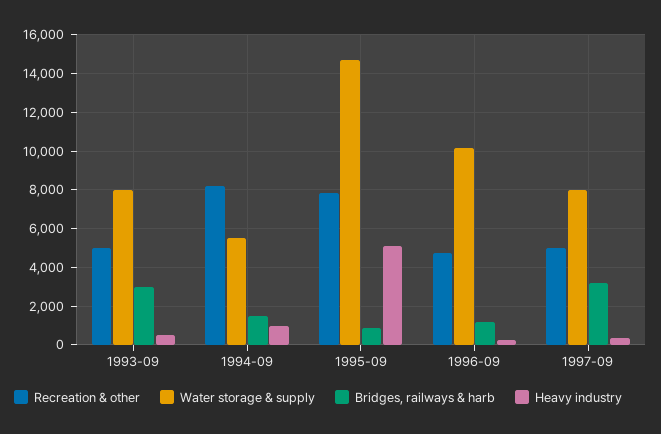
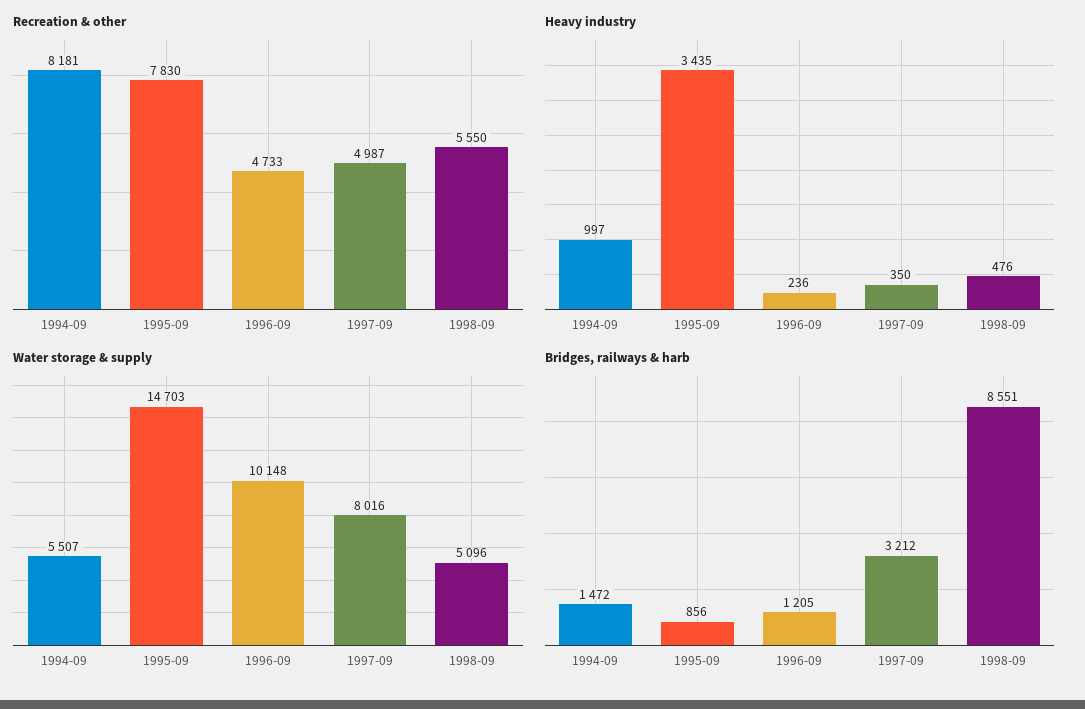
Recreation & other, 1993-09: 5000 -> none
Water storage & supply, 1993-09: 8000 -> none
Bridges, railways & harb, 1993-09: 3000 -> none
Heavy industry, 1993-09: 500 -> none
Heavy industry, 1995-09: 5000 -> 3435
Recreation & other, 1998-09: none -> 5550
Heavy industry, 1998-09: none -> 476
Water storage & supply, 1998-09: none -> 5096
Bridges, railways & harb, 1998-09: none -> 8551

